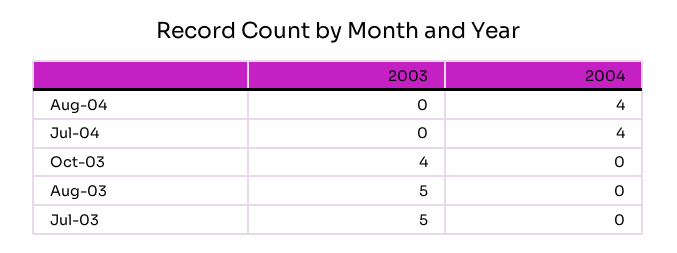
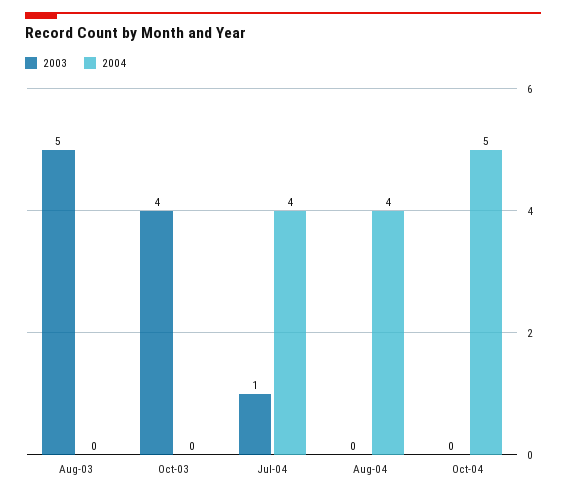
2003, Jul-04: 0 -> 1
2003, Jul-03: 5 -> none
2004, Jul-03: 0 -> none
2003, Oct-04: none -> 0
2004, Oct-04: none -> 5

